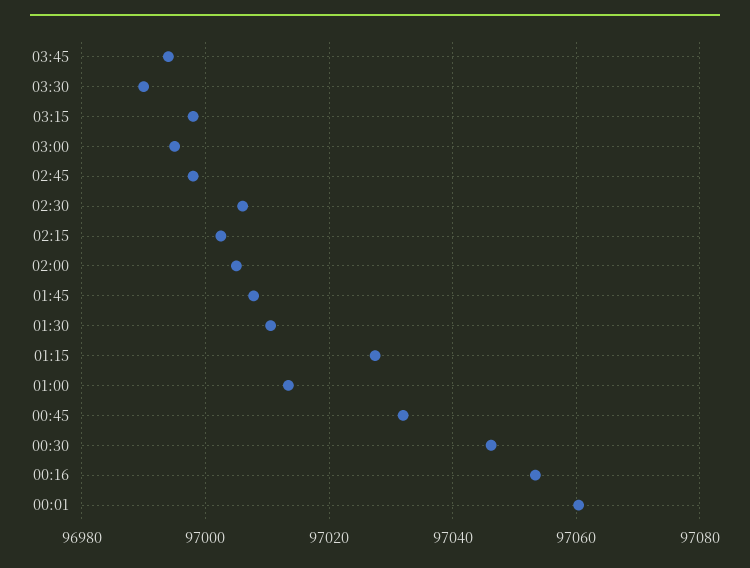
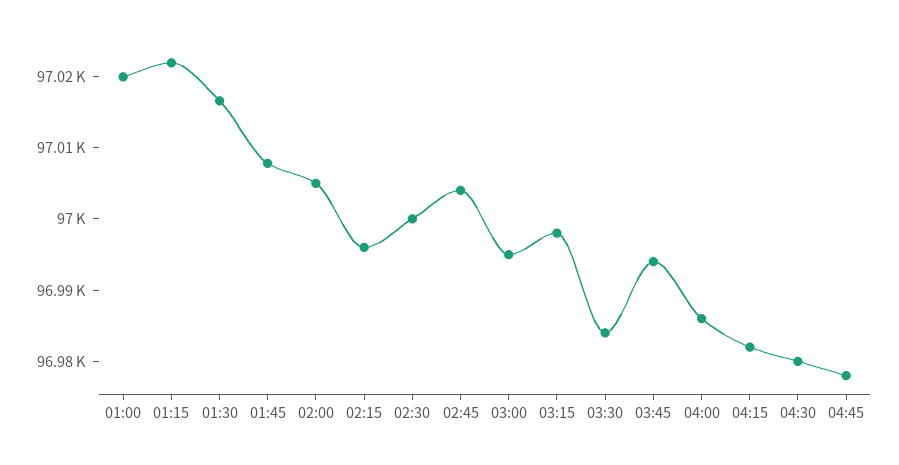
03:30: 96990 -> 96984
02:45: 96998 -> 97004
02:30: 97006 -> 97000
02:15: 97002 -> 96996
01:30: 97010 -> 97016
01:15: 97028 -> 97022
01:00: 97014 -> 97020
00:45: 97032 -> none
00:30: 97046 -> none
00:16: 97054 -> none
00:01: 97060 -> none
04:00: none -> 96986
04:15: none -> 96982
04:30: none -> 96980
04:45: none -> 96978

